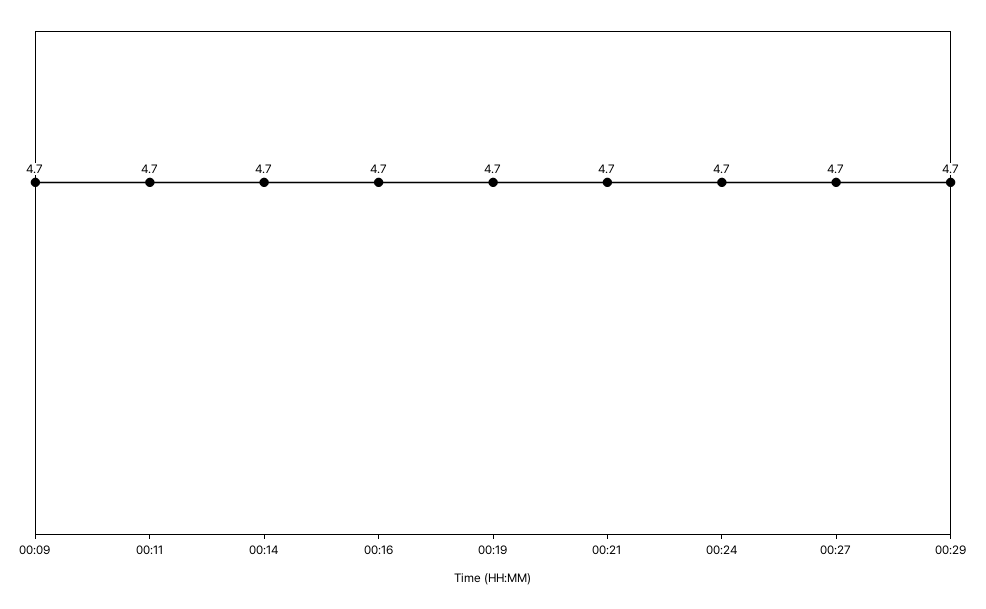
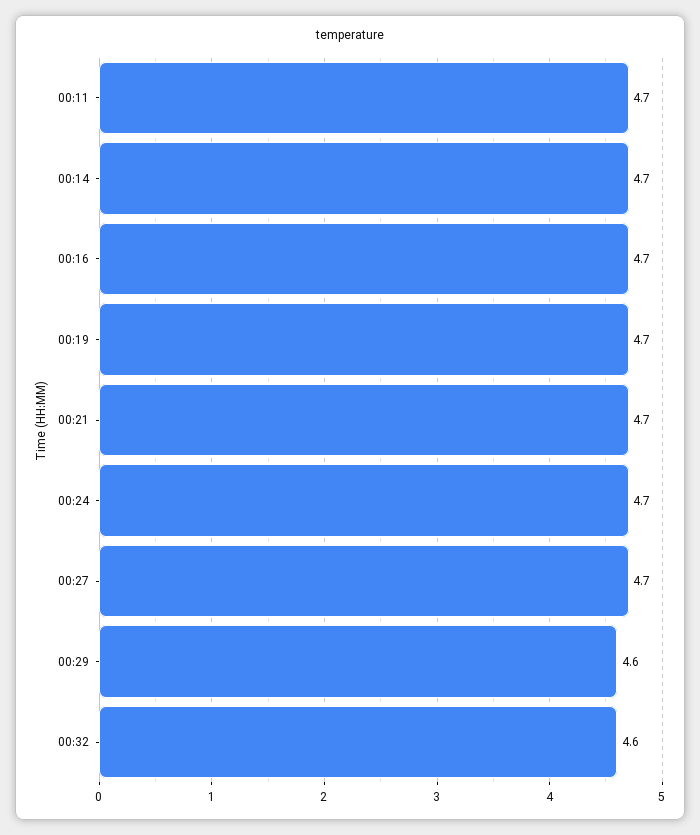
00:09: 4.7 -> none
00:29: 4.7 -> 4.6
00:32: none -> 4.6

